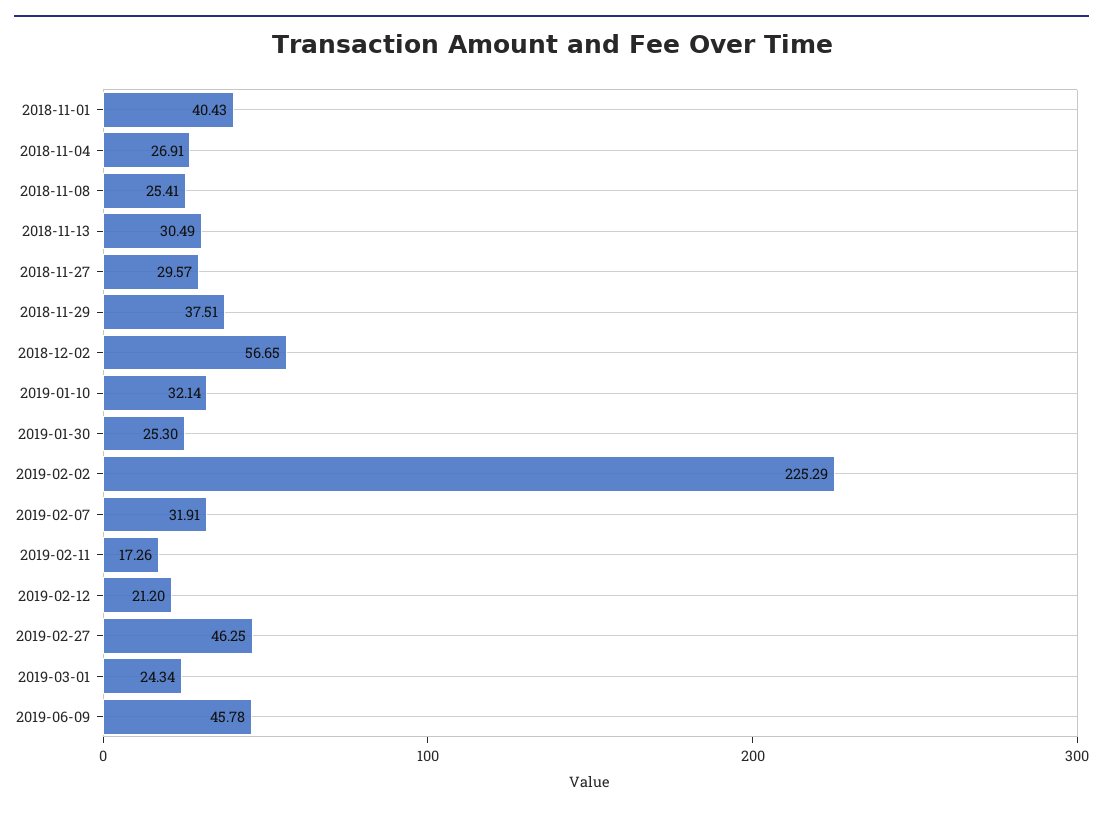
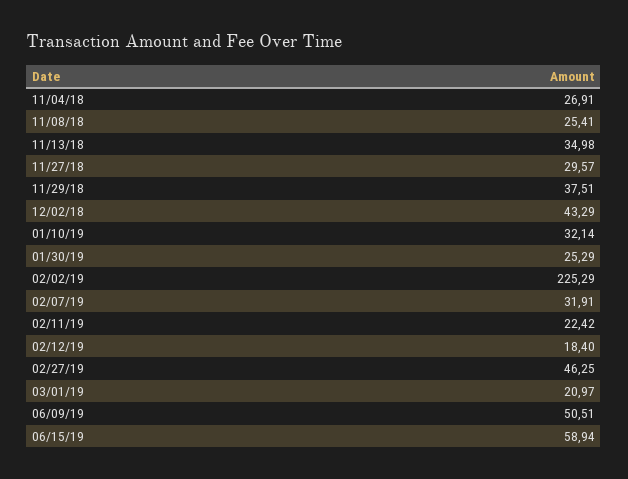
2018-11-01: 40.43 -> none
2018-11-13: 30.49 -> 34.98
2018-12-02: 56.65 -> 43.29
2019-01-30: 25.3 -> 25.29
2019-02-11: 17.26 -> 22.42
2019-02-12: 21.2 -> 18.4
2019-03-01: 24.34 -> 20.97
2019-06-09: 45.78 -> 50.51
06/15/19: none -> 58.94

